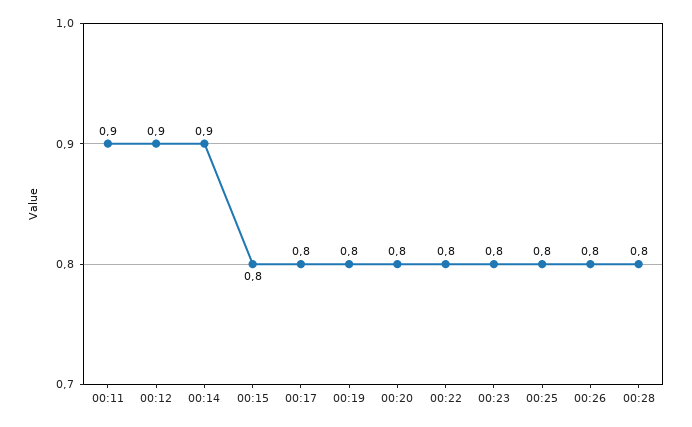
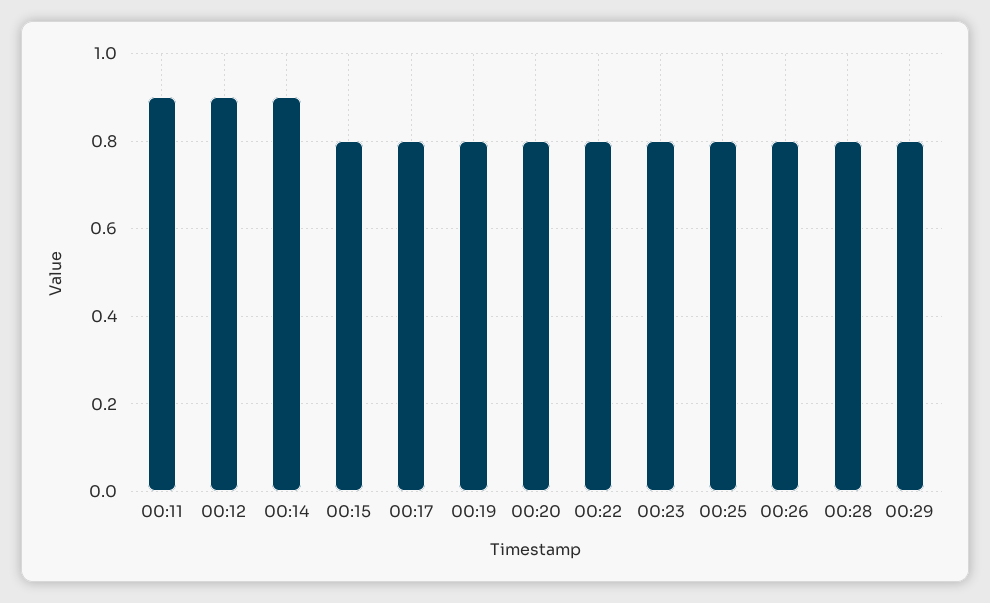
00:29: none -> 0.8

